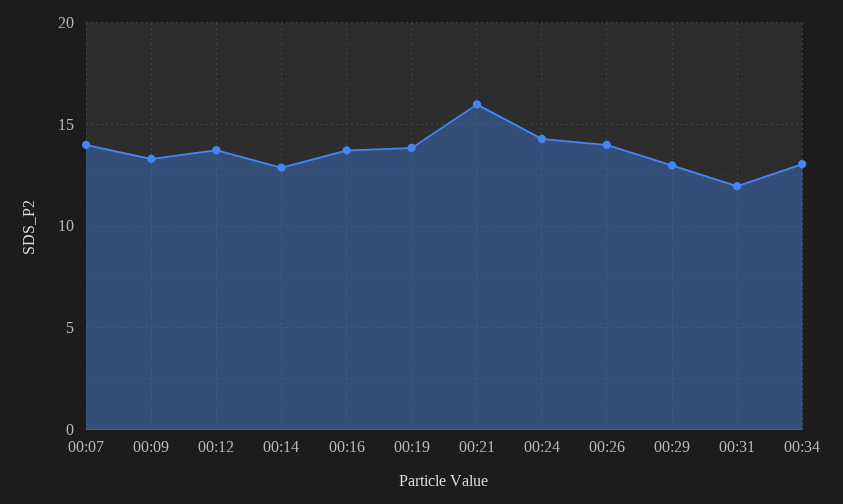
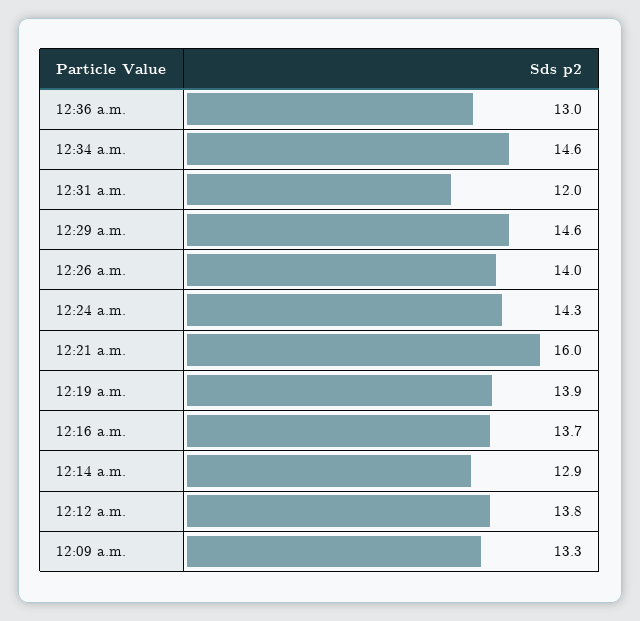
00:07: 14 -> none
00:29: 13 -> 14.6
00:34: 13 -> 14.6
12:36 a.m.: none -> 13

